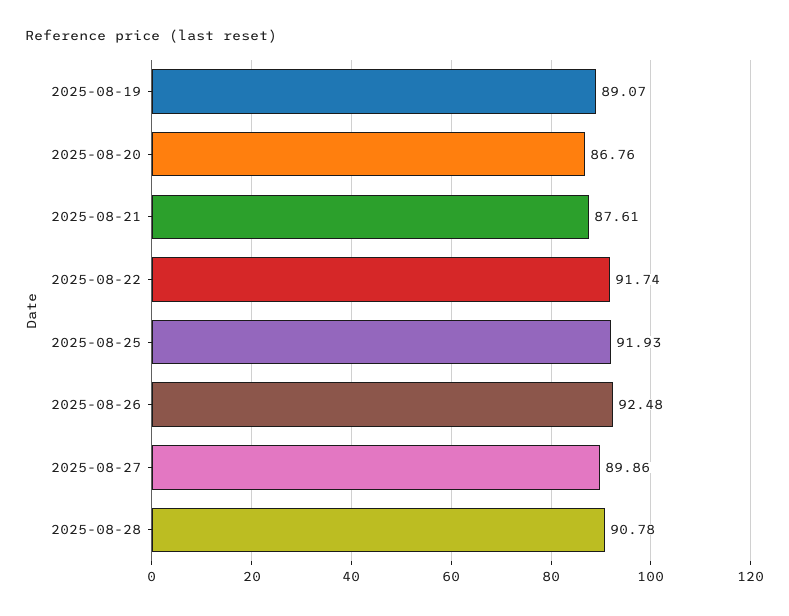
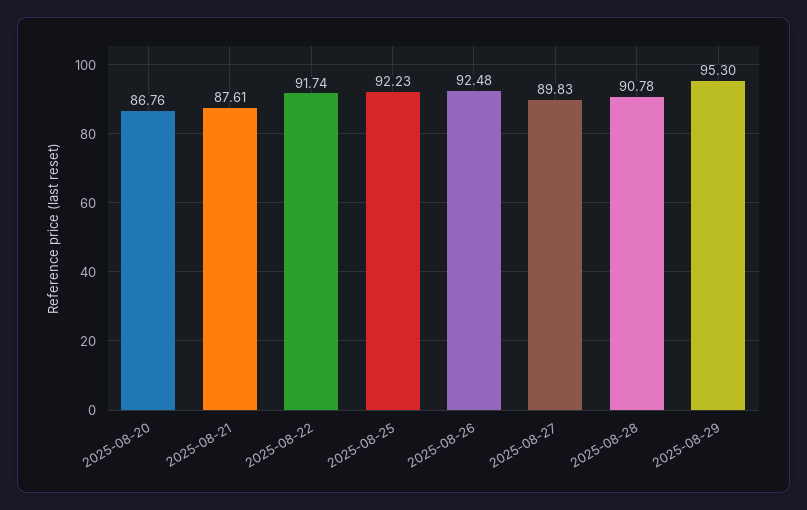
2025-08-19: 89.07 -> none
2025-08-25: 91.93 -> 92.23
2025-08-27: 89.86 -> 89.83
2025-08-29: none -> 95.3

